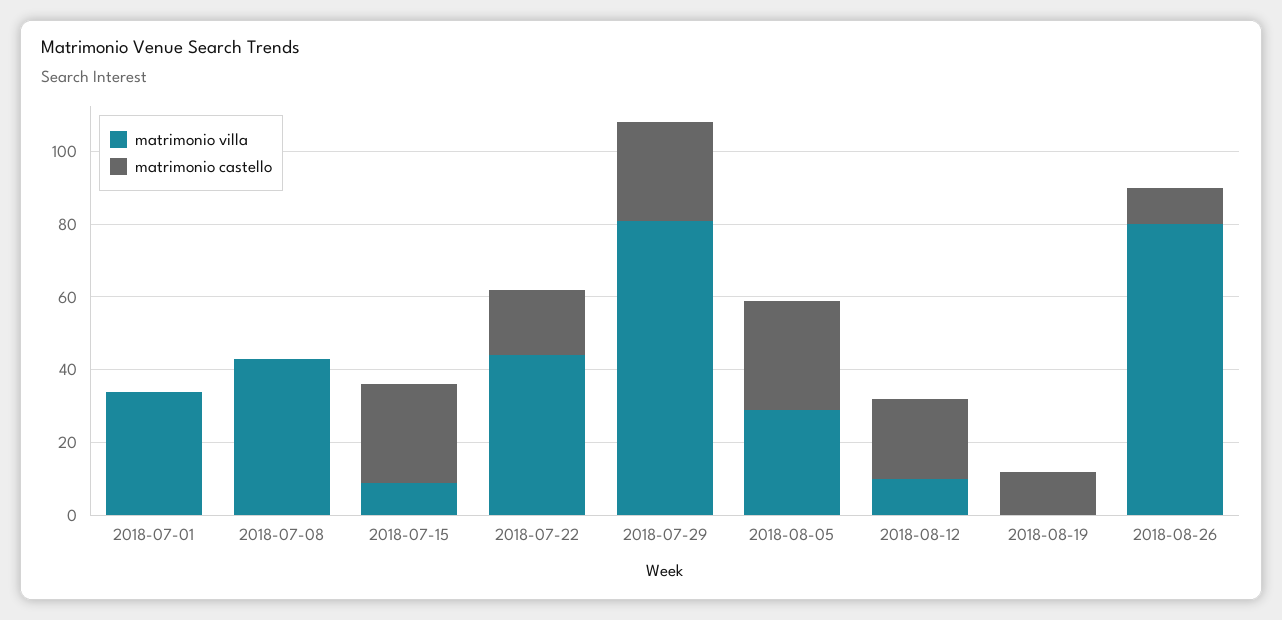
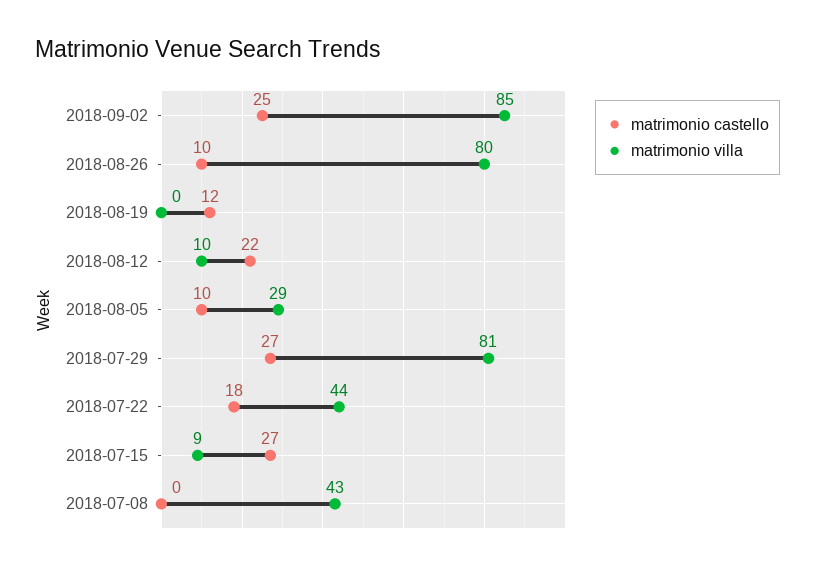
matrimonio villa, 2018-07-01: 35 -> none
matrimonio castello, 2018-07-01: 0 -> none
matrimonio castello, 2018-08-05: 30 -> 10
matrimonio castello, 2018-09-02: none -> 25
matrimonio villa, 2018-09-02: none -> 85

